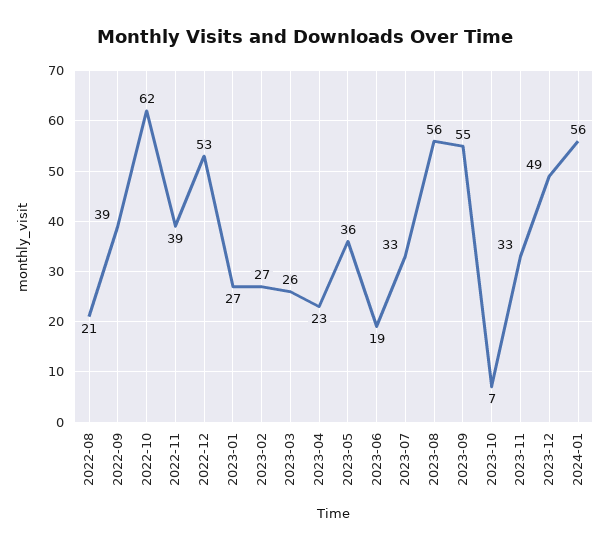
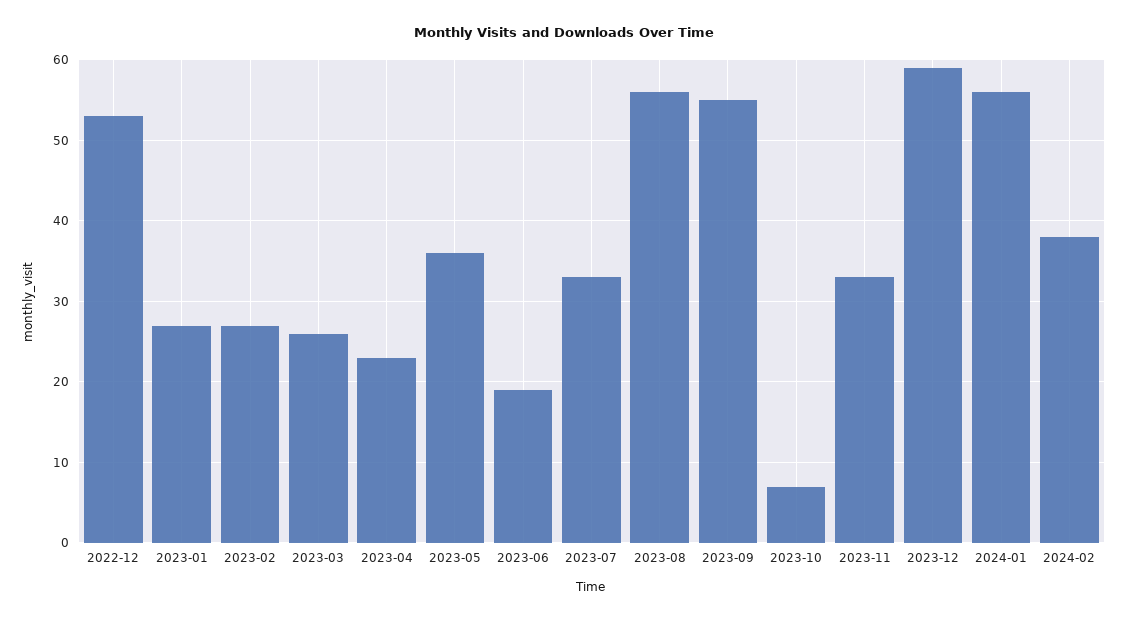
2022-08: 21 -> none
2022-09: 39 -> none
2022-10: 62 -> none
2022-11: 39 -> none
2023-12: 49 -> 59
2024-02: none -> 38

